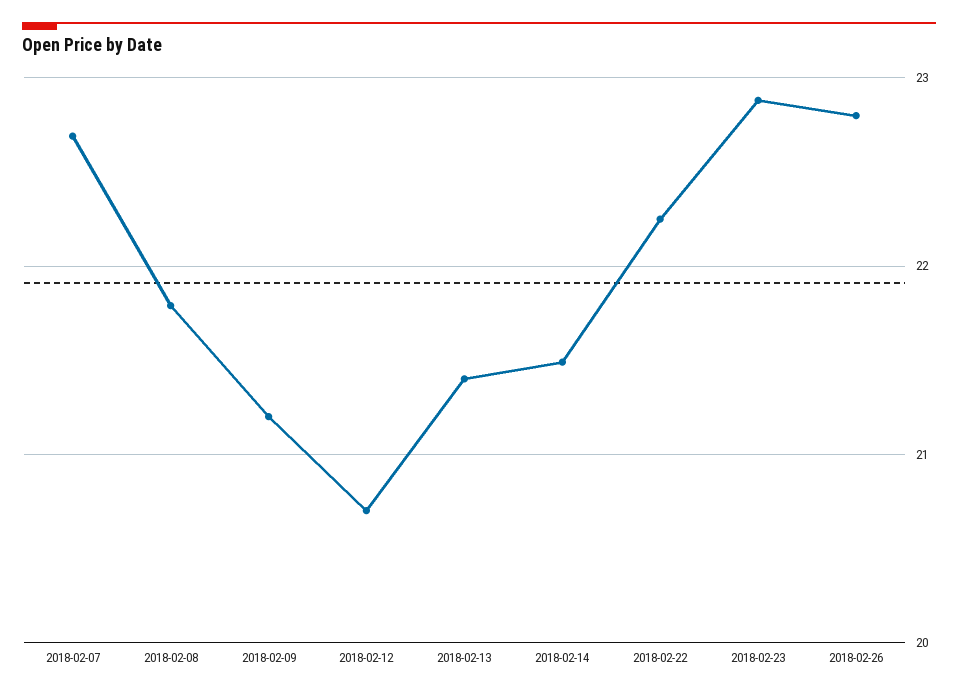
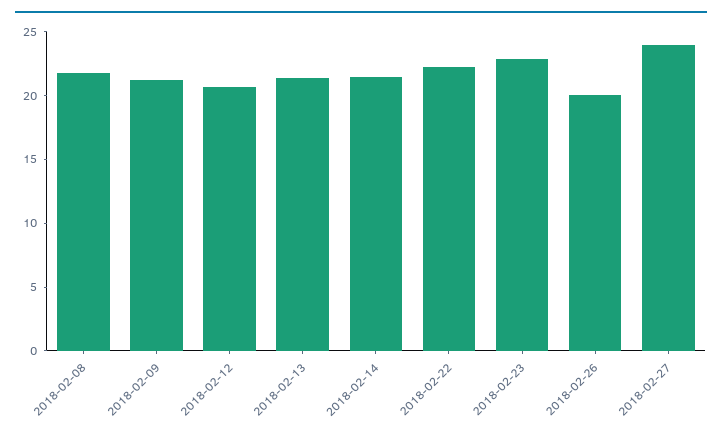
2018-02-07: 22.7 -> none
2018-02-26: 22.8 -> 20
2018-02-27: none -> 24

